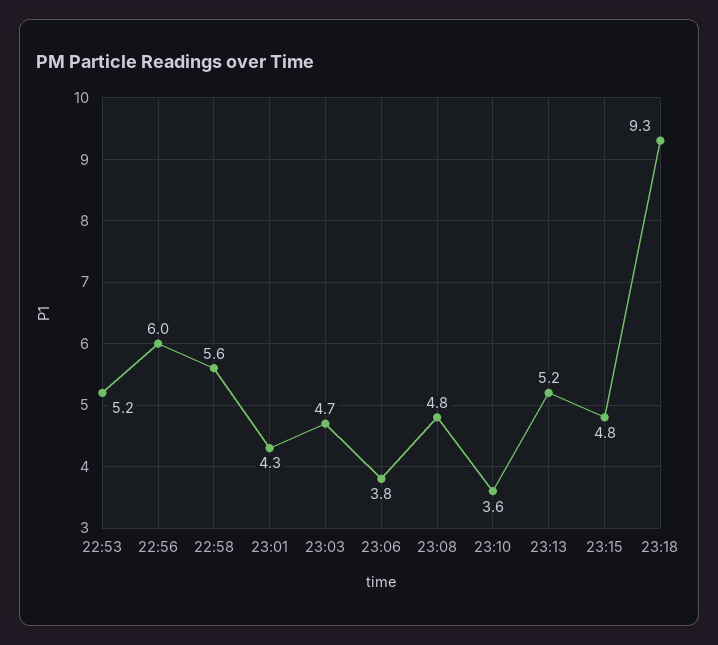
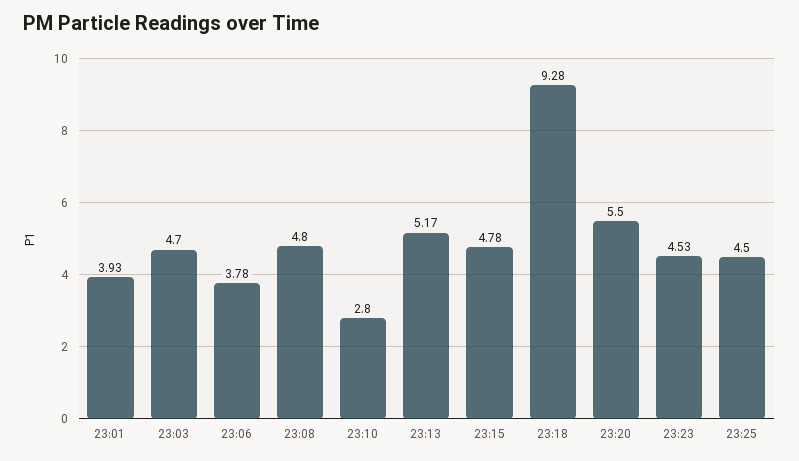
22:53: 5.2 -> none
22:56: 6 -> none
22:58: 5.6 -> none
23:01: 4.3 -> 3.93
23:10: 3.6 -> 2.8
23:20: none -> 5.5
23:23: none -> 4.53
23:25: none -> 4.5

